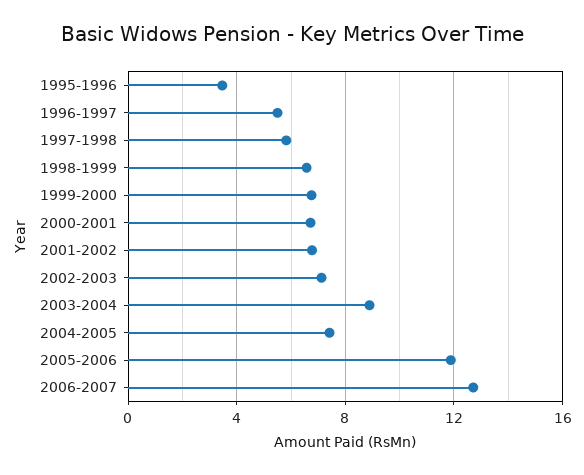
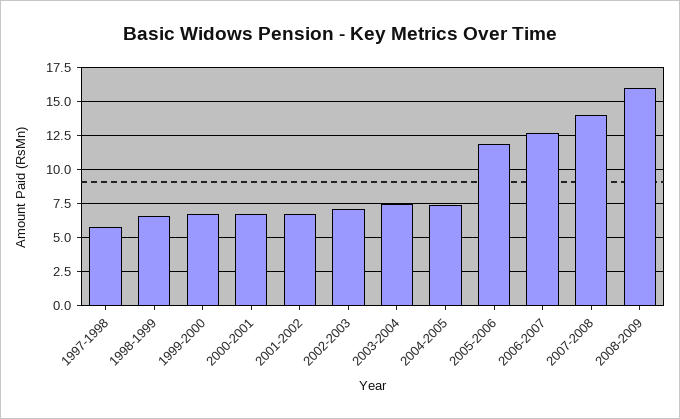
1995-1996: 3.5 -> none
1996-1997: 5.5 -> none
2003-2004: 9 -> 7.5
2007-2008: none -> 14
2008-2009: none -> 16

